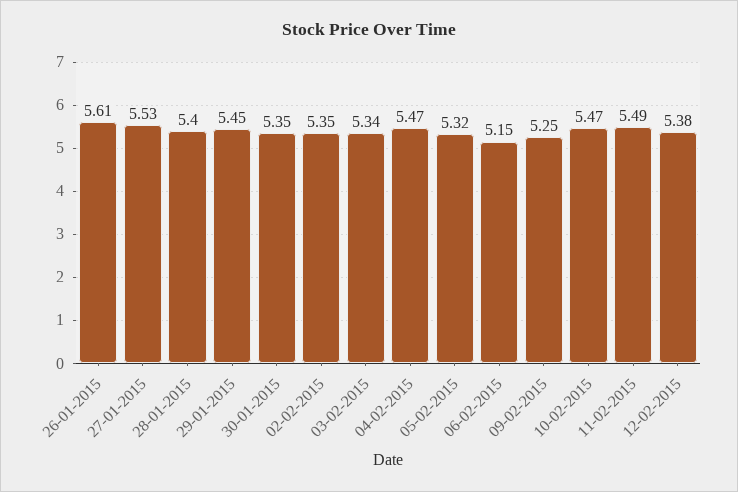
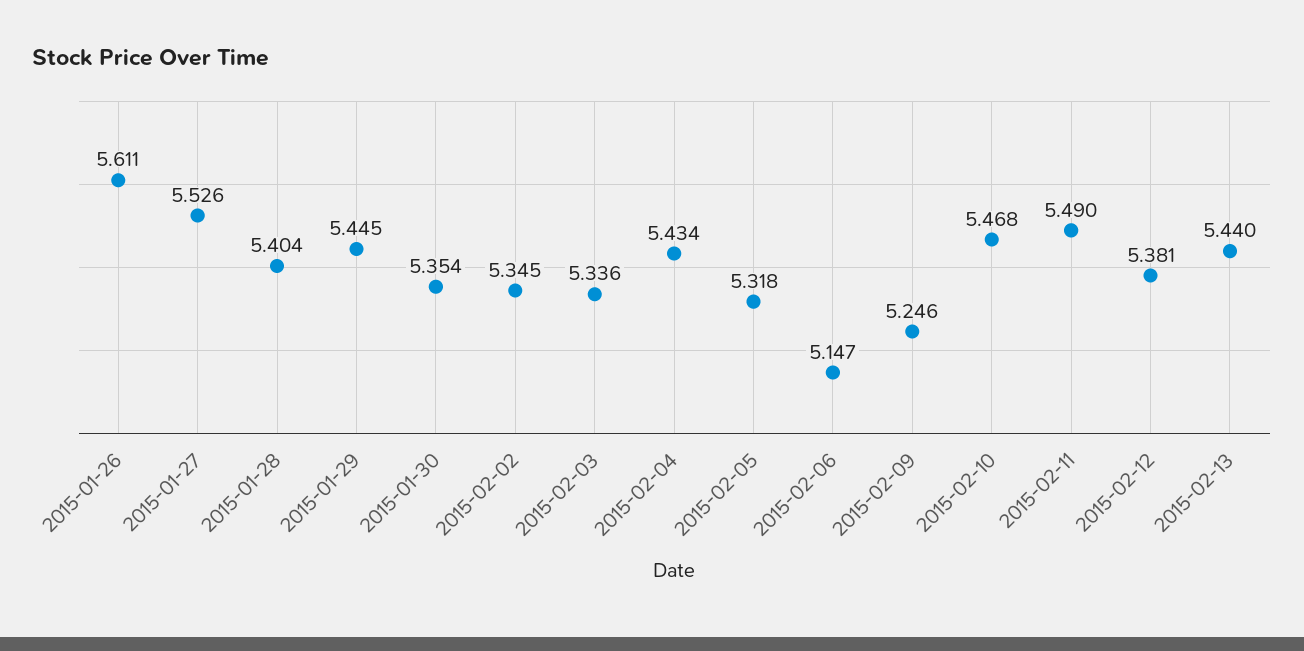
04-02-2015: 5.47 -> 5.434
2015-02-13: none -> 5.44

